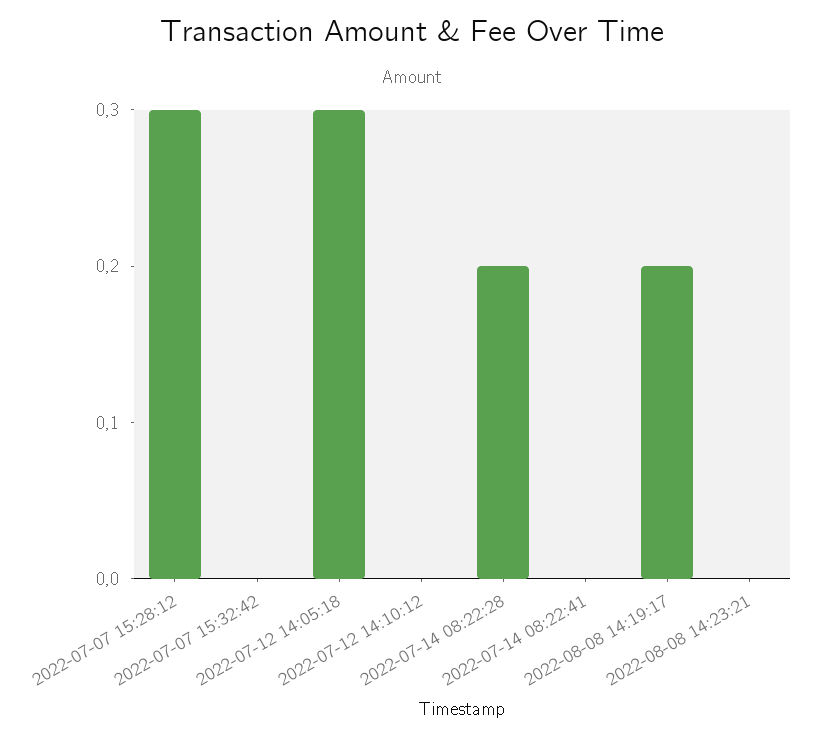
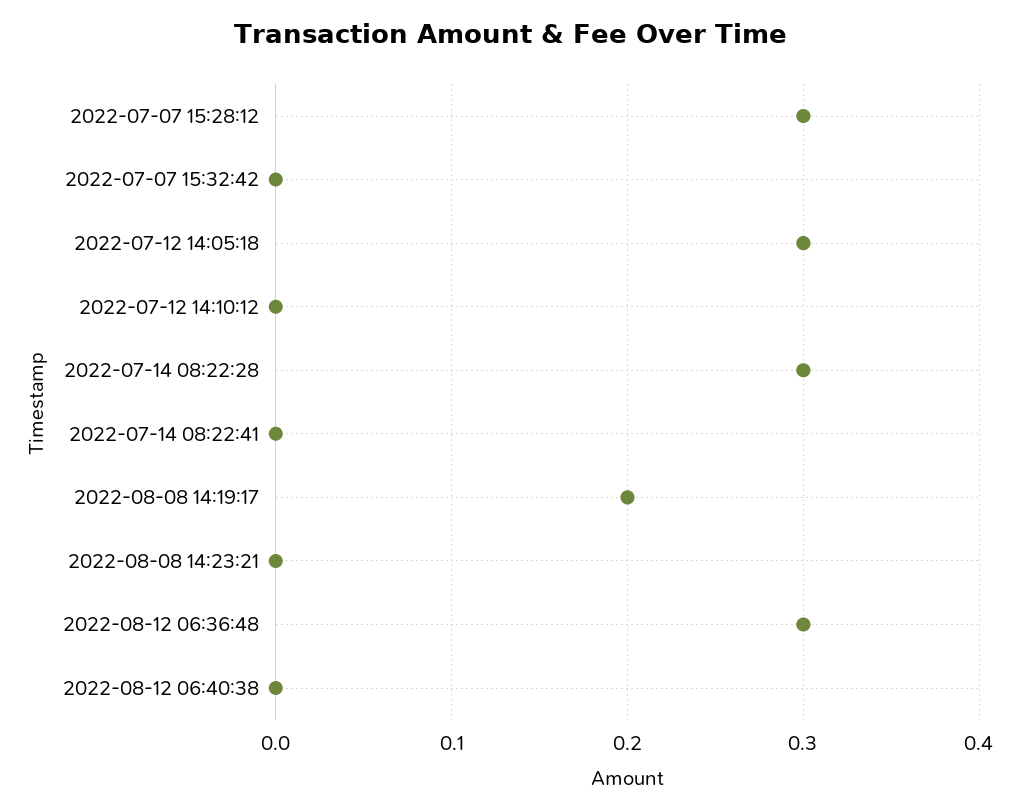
2022-07-14 08:22:28: 0.2 -> 0.3
2022-08-12 06:36:48: none -> 0.3
2022-08-12 06:40:38: none -> 0

